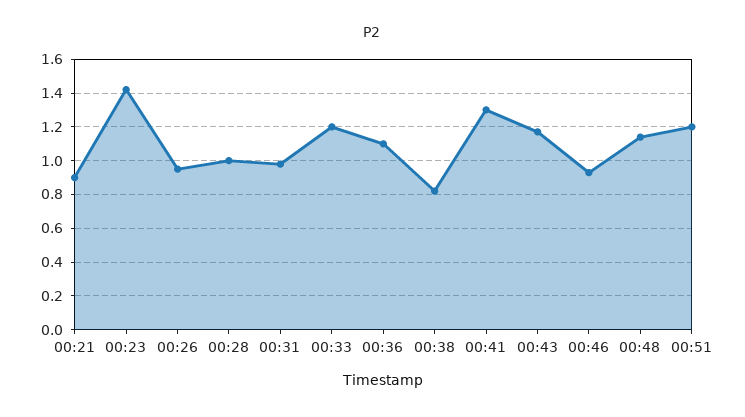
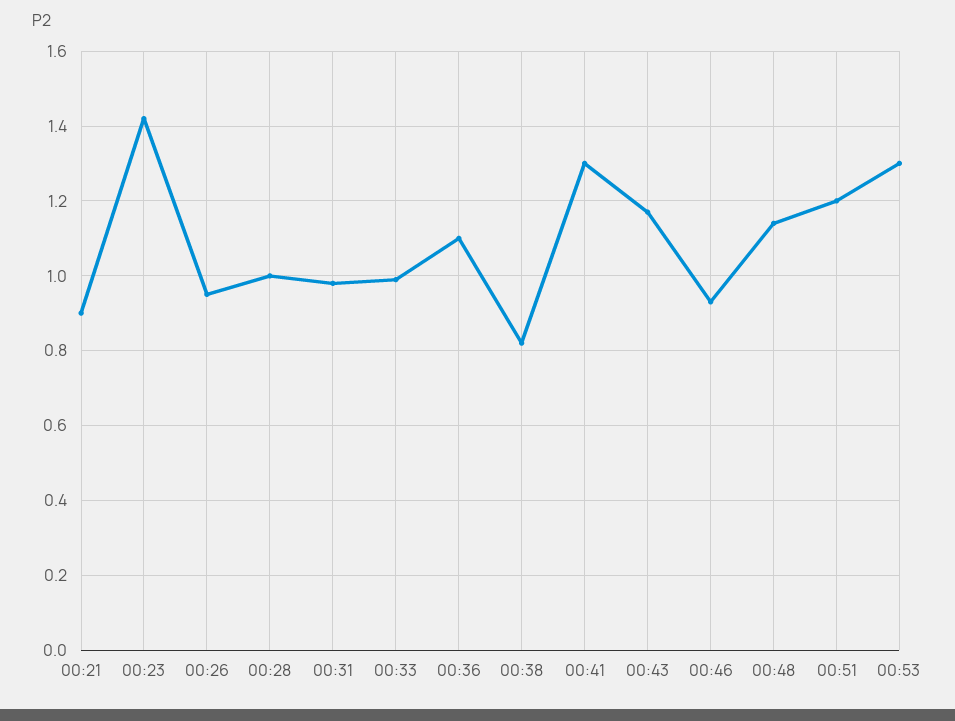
00:33: 1.2 -> 1
00:53: none -> 1.3

